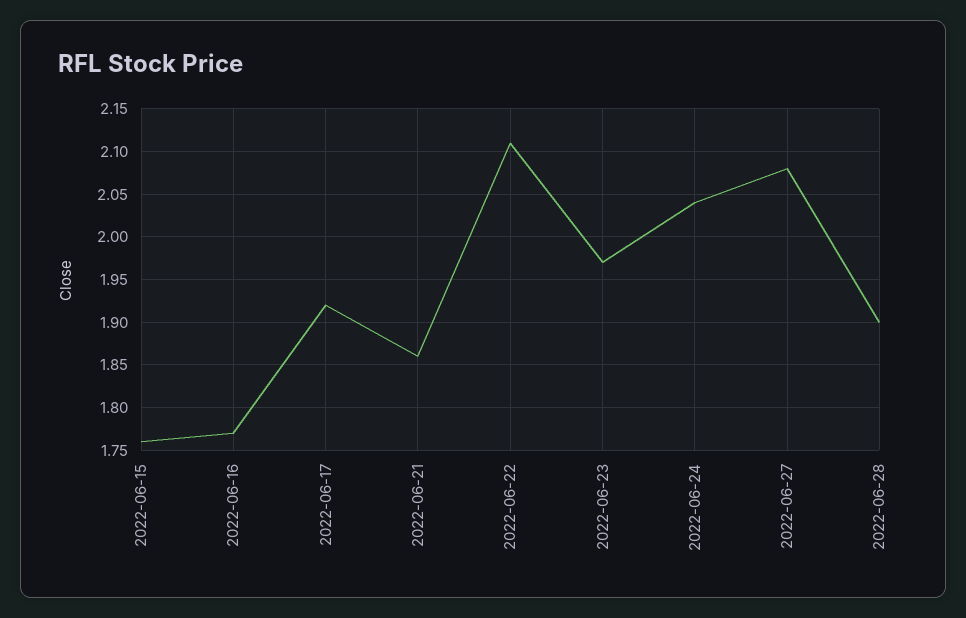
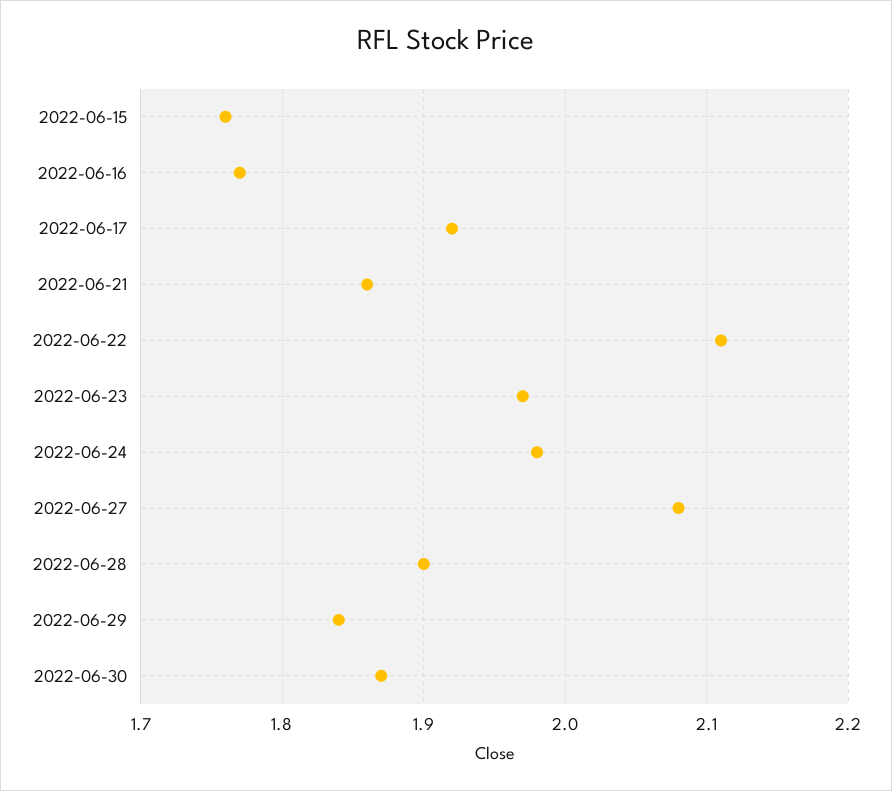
2022-06-24: 2.04 -> 1.98
2022-06-29: none -> 1.84
2022-06-30: none -> 1.87

